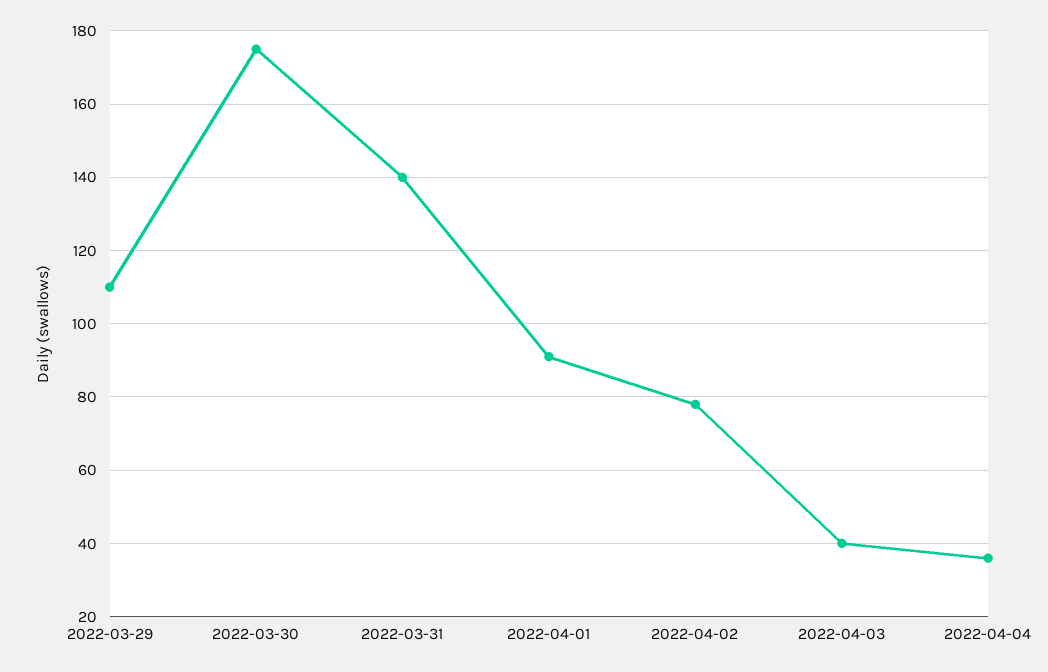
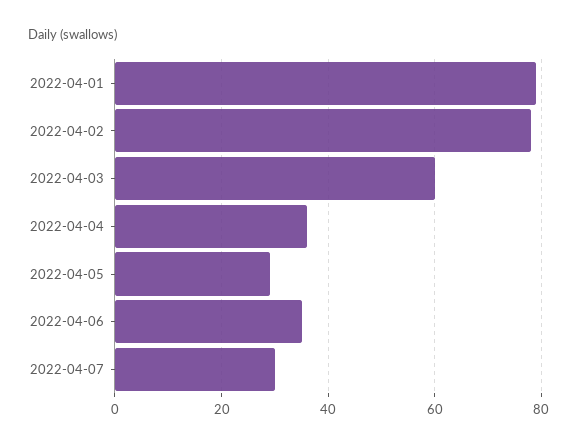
2022-03-29: 110 -> none
2022-03-30: 175 -> none
2022-03-31: 140 -> none
2022-04-01: 90 -> 80
2022-04-03: 40 -> 60
2022-04-05: none -> 30
2022-04-06: none -> 35
2022-04-07: none -> 30

